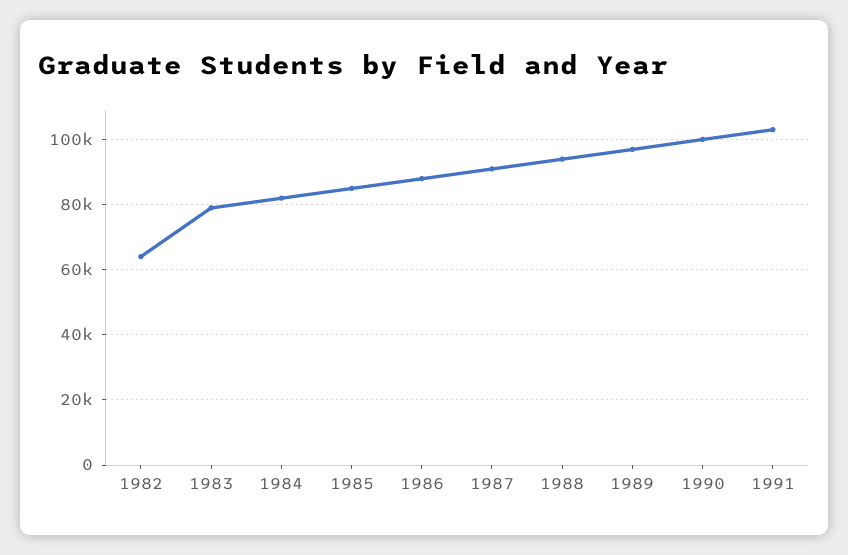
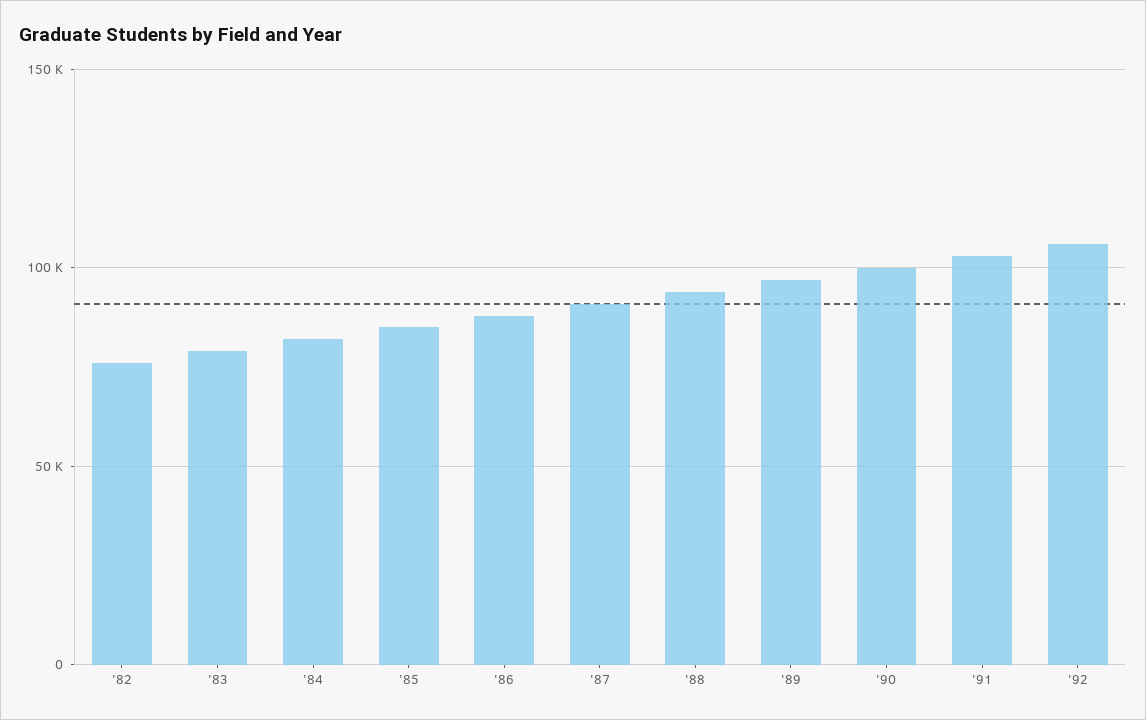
1982: 64000 -> 75000
'92: none -> 105000

